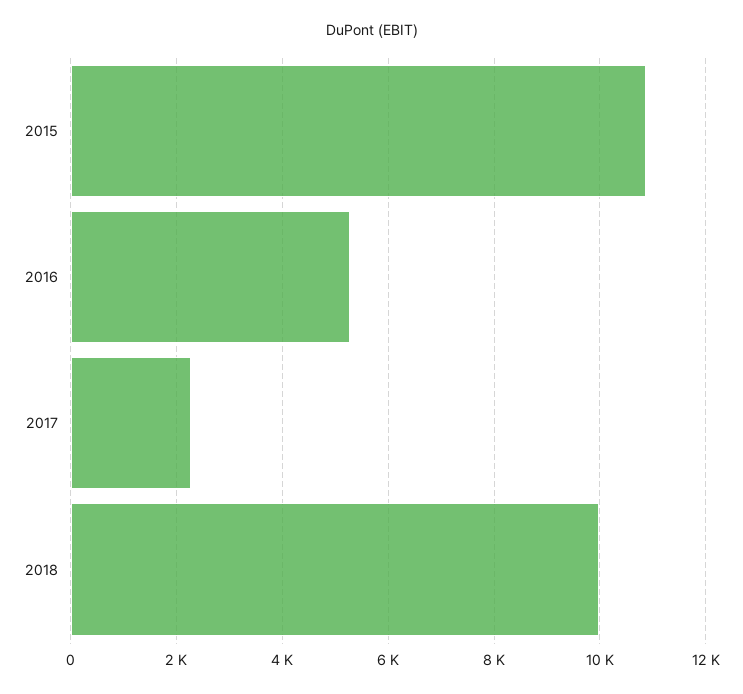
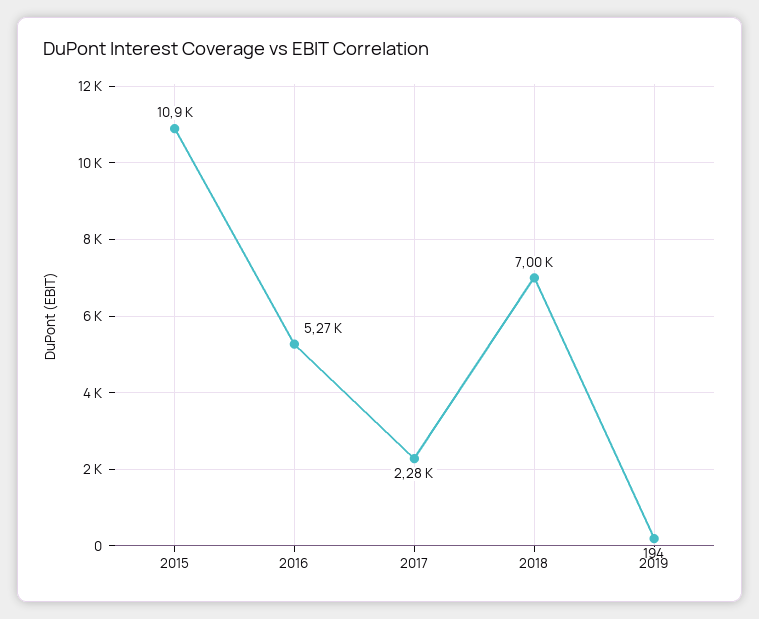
2018: 10000 -> 7000
2019: none -> 194

